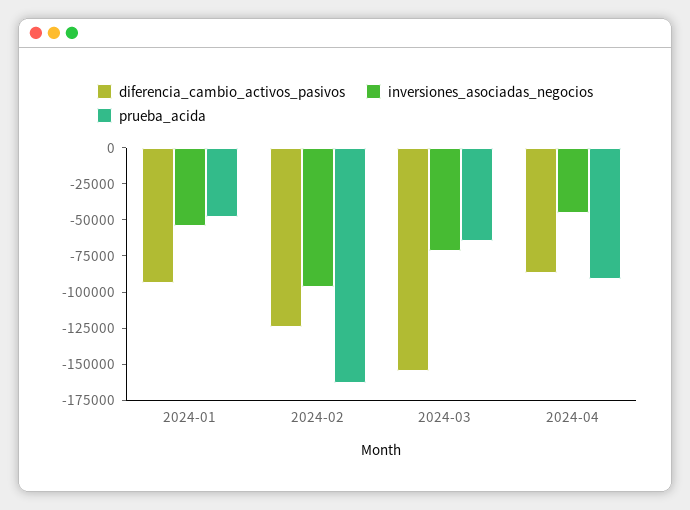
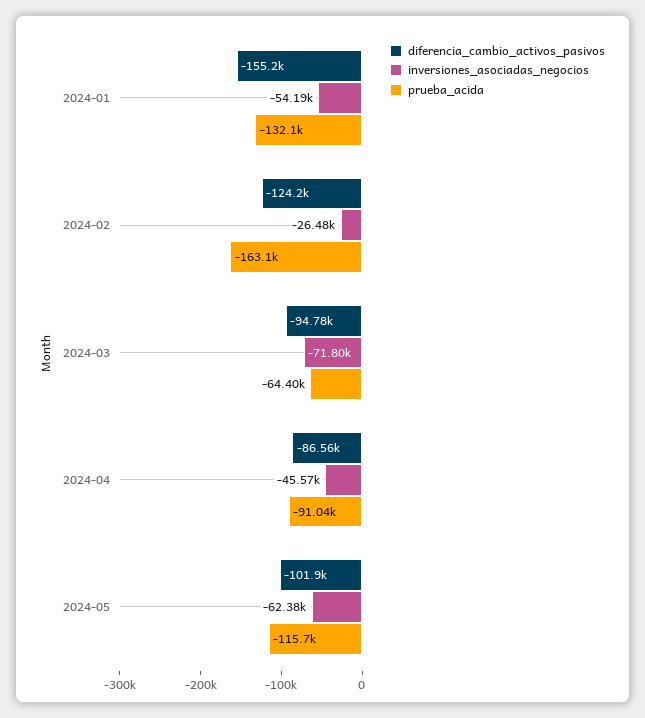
diferencia_cambio_activos_pasivos, 2024-01: -100000 -> -155200
prueba_acida, 2024-01: -50000 -> -132100
inversiones_asociadas_negocios, 2024-02: -100000 -> -26480
diferencia_cambio_activos_pasivos, 2024-03: -150000 -> -94780
diferencia_cambio_activos_pasivos, 2024-05: none -> -101900
inversiones_asociadas_negocios, 2024-05: none -> -62380
prueba_acida, 2024-05: none -> -115700

